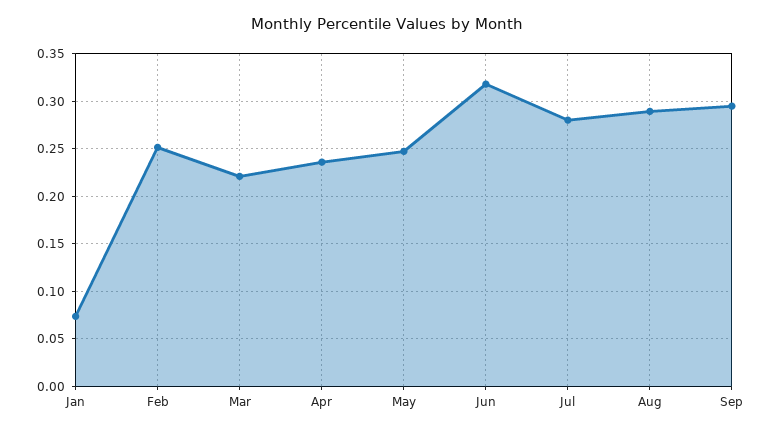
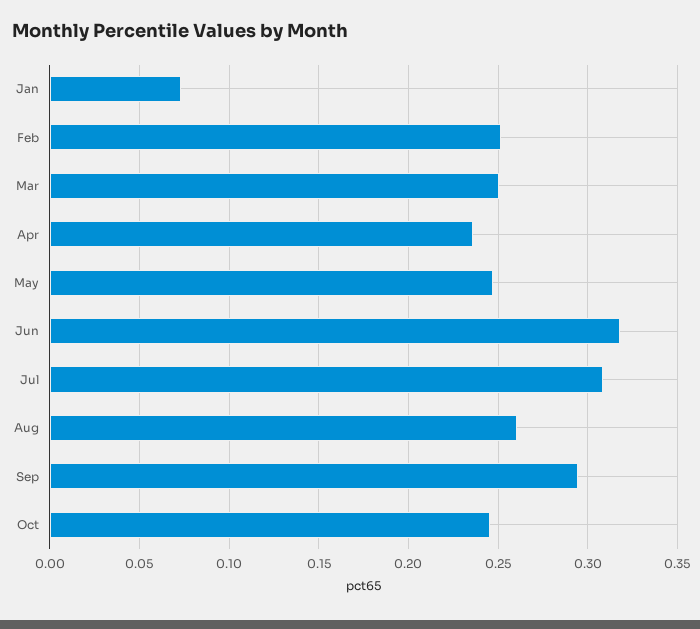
Mar: 0.22 -> 0.25
Jul: 0.28 -> 0.31
Aug: 0.29 -> 0.26
Oct: none -> 0.245

